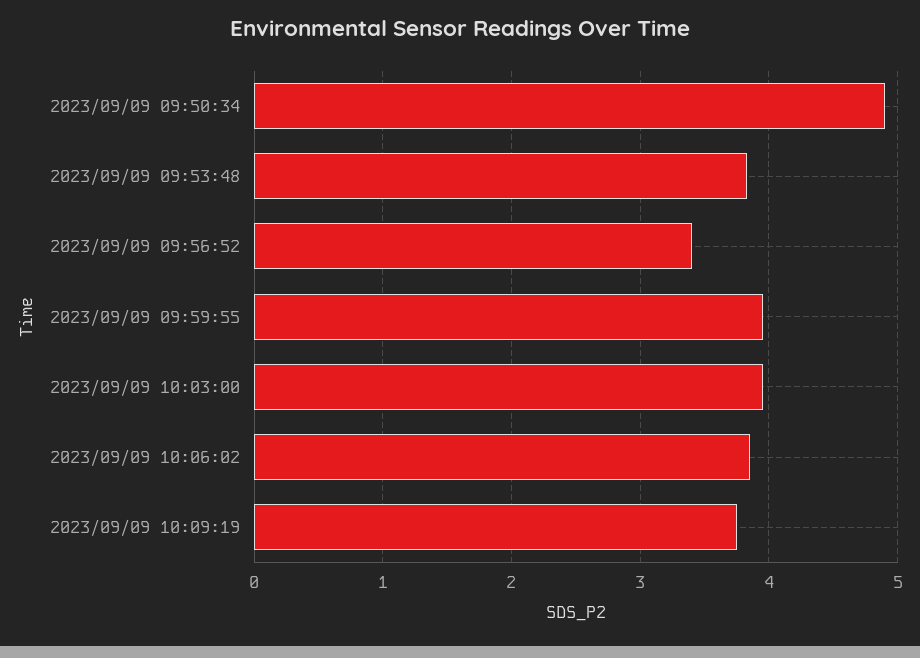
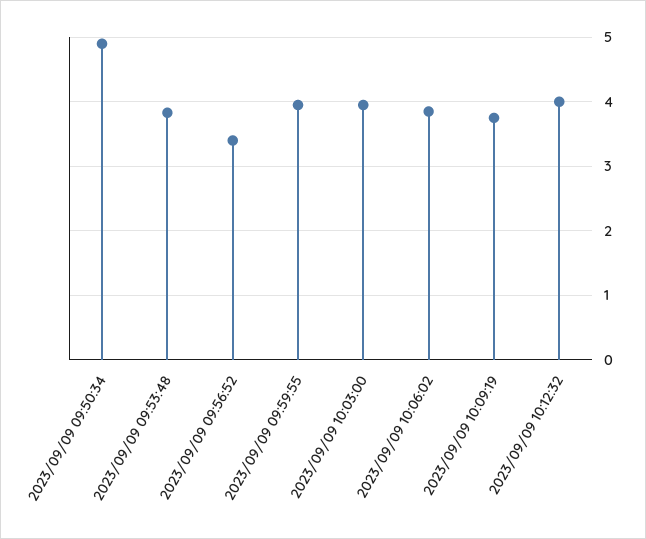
2023/09/09 10:12:32: none -> 4

